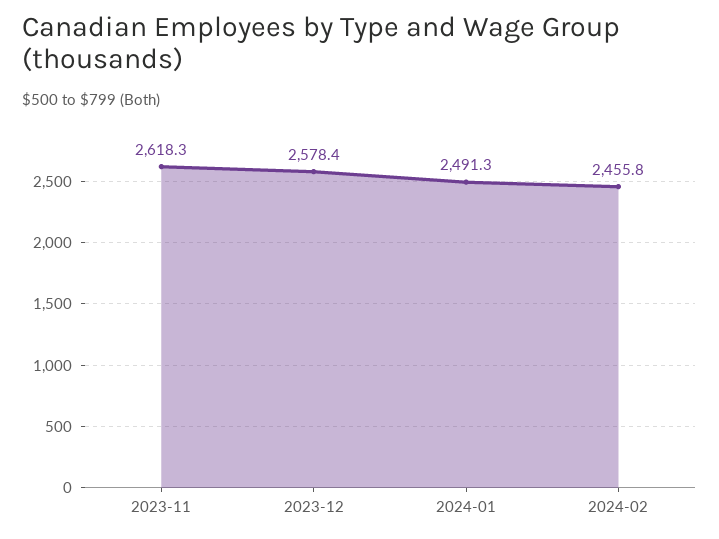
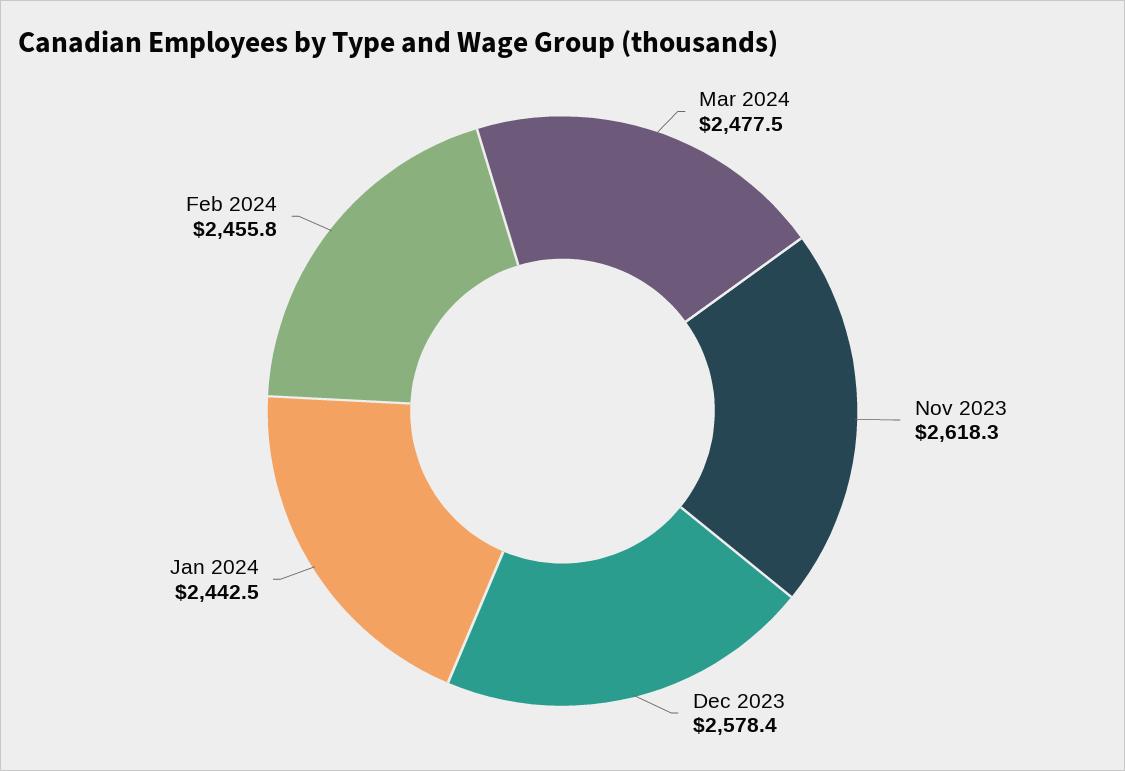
2024-01: 2491.3 -> 2442.5
Mar 2024: none -> 2477.5

